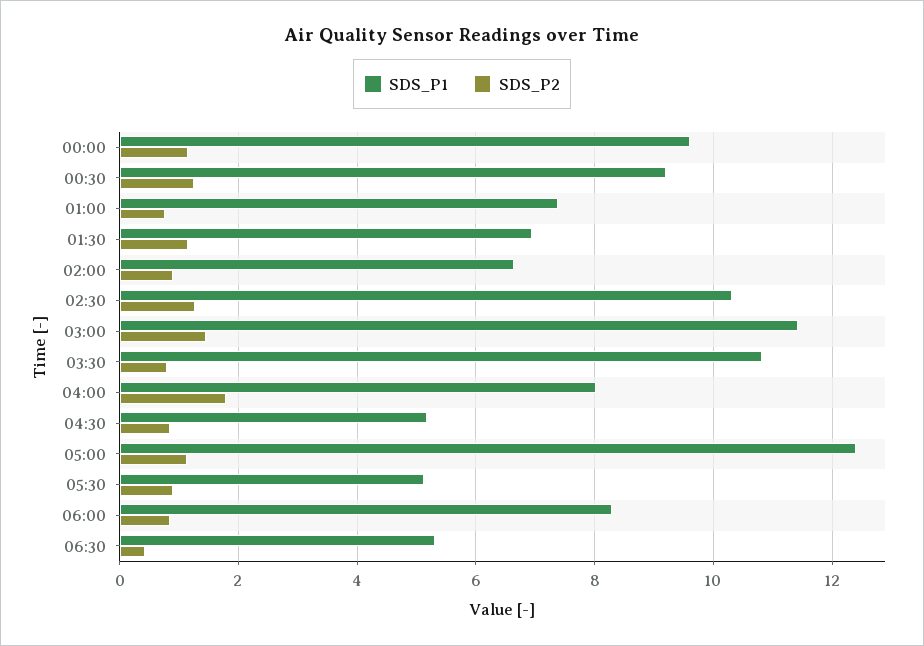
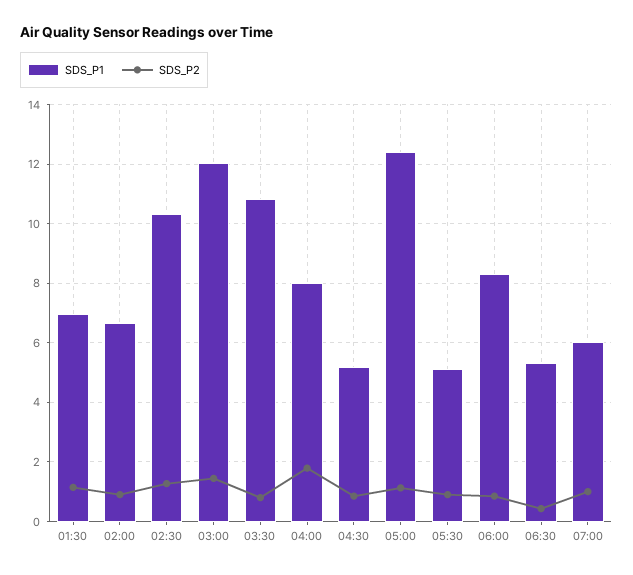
SDS_P1, 00:00: 9.6 -> none
SDS_P2, 00:00: 1.2 -> none
SDS_P1, 00:30: 9.2 -> none
SDS_P2, 00:30: 1.2 -> none
SDS_P1, 01:00: 7.4 -> none
SDS_P2, 01:00: 0.8 -> none
SDS_P1, 03:00: 11.4 -> 12
SDS_P1, 07:00: none -> 6
SDS_P2, 07:00: none -> 1

